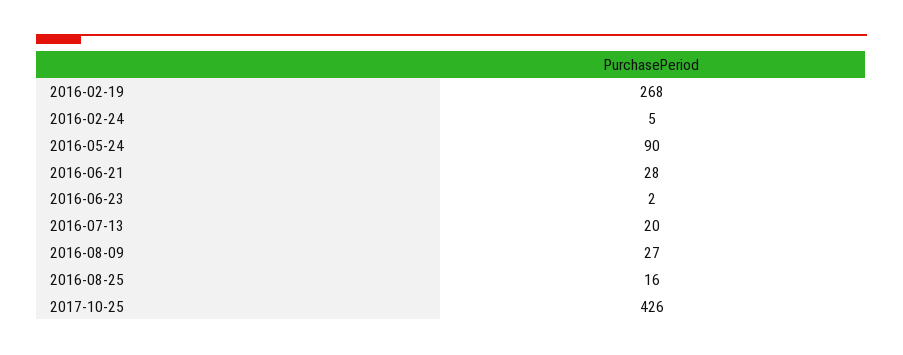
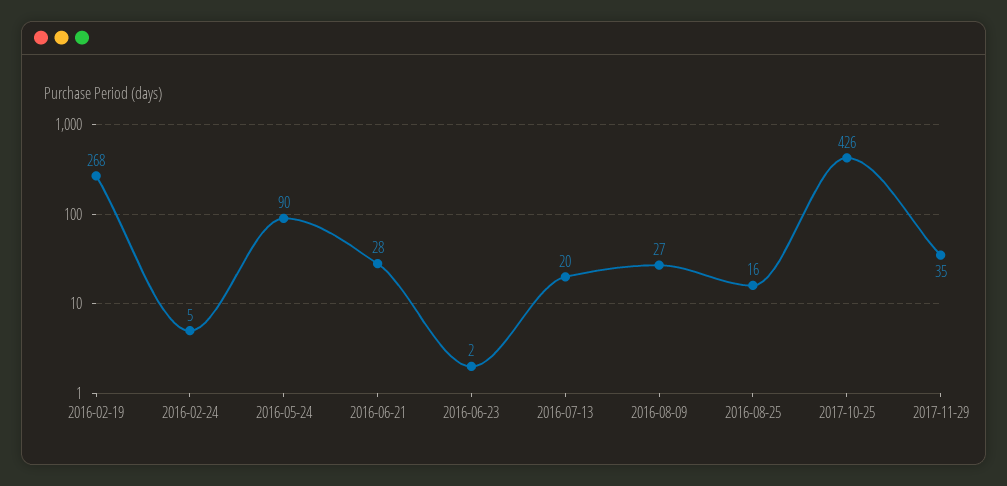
2017-11-29: none -> 35

